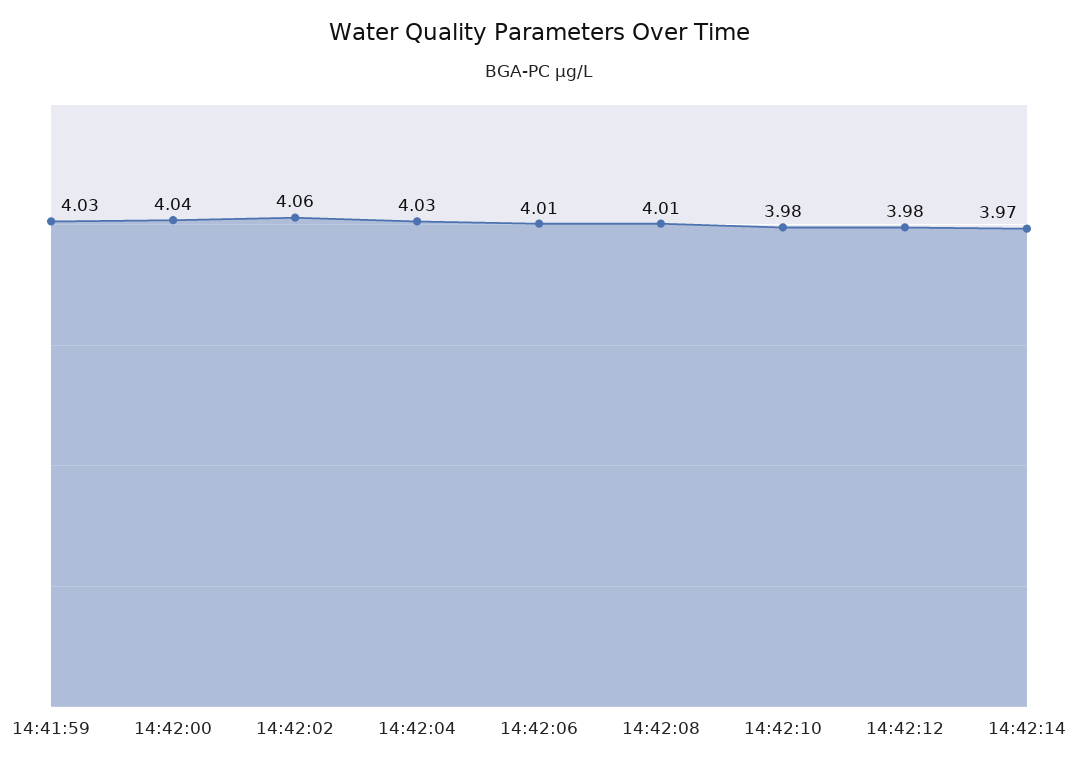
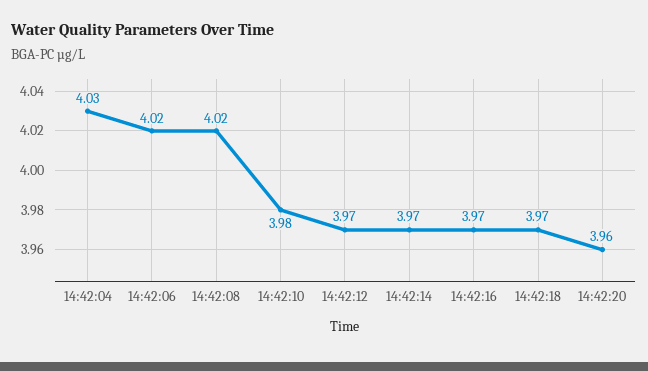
14:41:59: 4.03 -> none
14:42:00: 4.04 -> none
14:42:02: 4.06 -> none
14:42:06: 4.01 -> 4.02
14:42:08: 4.01 -> 4.02
14:42:12: 3.98 -> 3.97
14:42:16: none -> 3.97
14:42:18: none -> 3.97
14:42:20: none -> 3.96

